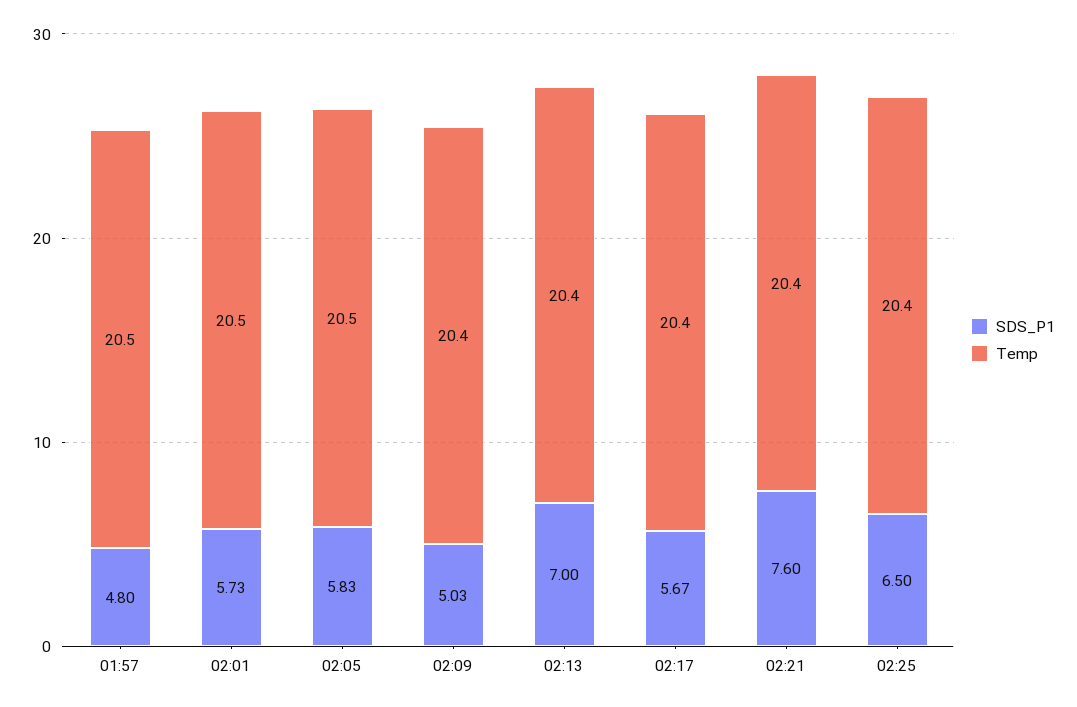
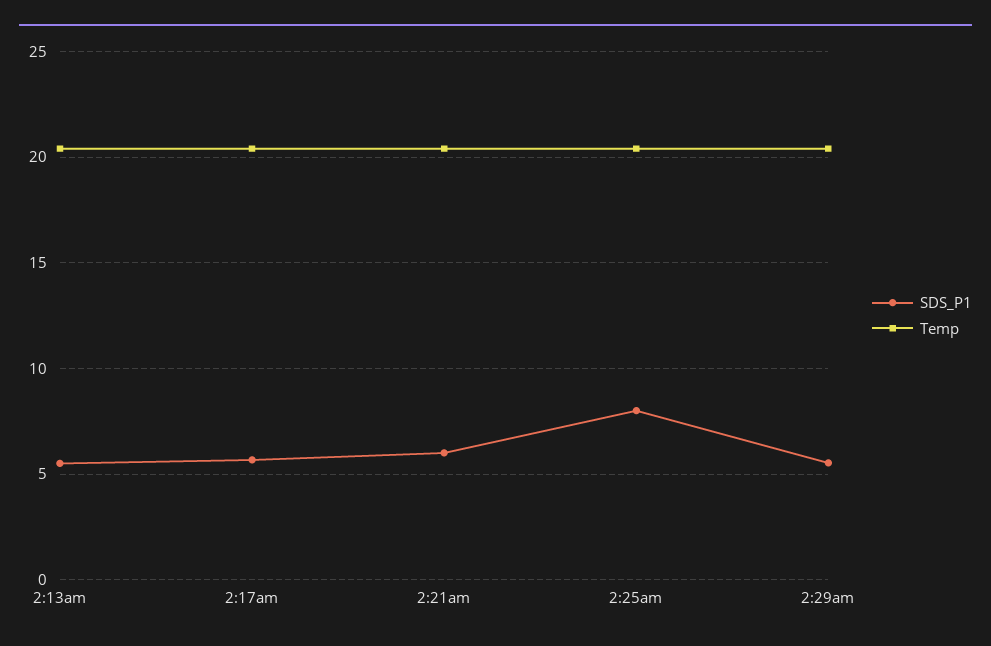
SDS_P1, 01:57: 4.8 -> none
Temp, 01:57: 20.5 -> none
SDS_P1, 02:01: 5.73 -> none
Temp, 02:01: 20.5 -> none
SDS_P1, 02:05: 5.83 -> none
Temp, 02:05: 20.5 -> none
SDS_P1, 02:09: 5.03 -> none
Temp, 02:09: 20.4 -> none
SDS_P1, 02:13: 7 -> 5.5
SDS_P1, 02:21: 7.6 -> 6
SDS_P1, 02:25: 6.5 -> 8
SDS_P1, 2:29am: none -> 5.5
Temp, 2:29am: none -> 20.5

